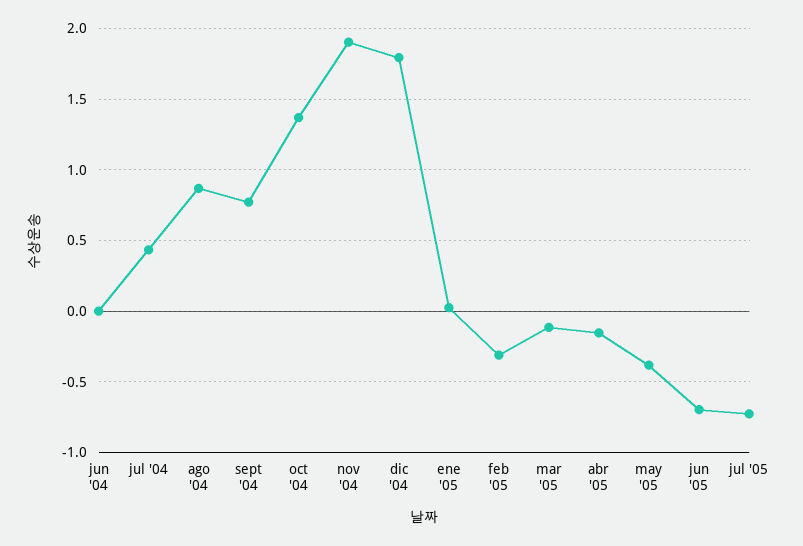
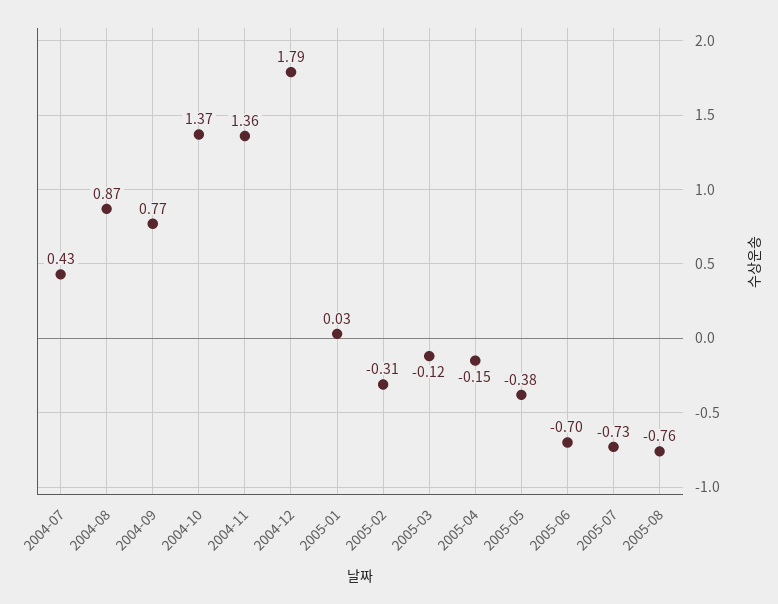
jun '04: 0 -> none
nov '04: 1.9 -> 1.36
2005-08: none -> -0.76

